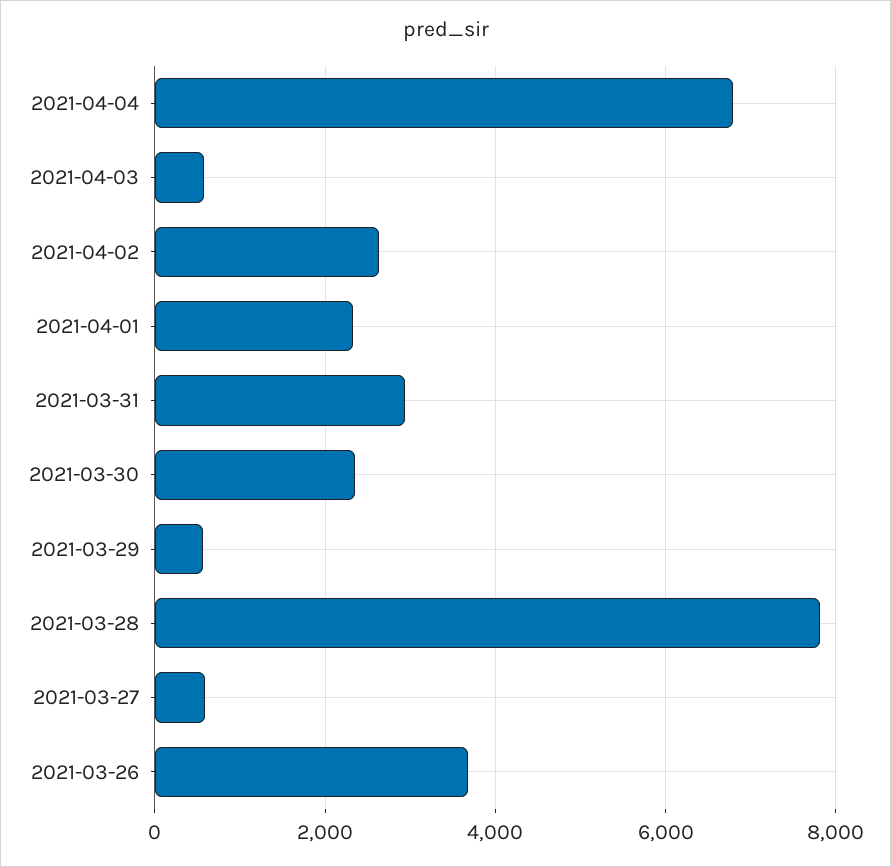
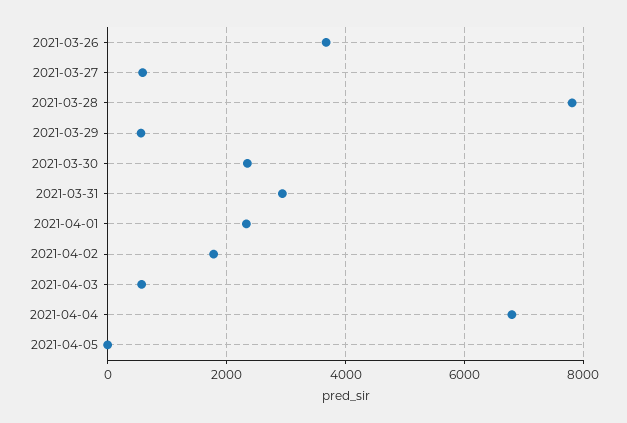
2021-04-02: 2600 -> 1800
2021-04-05: none -> 0

